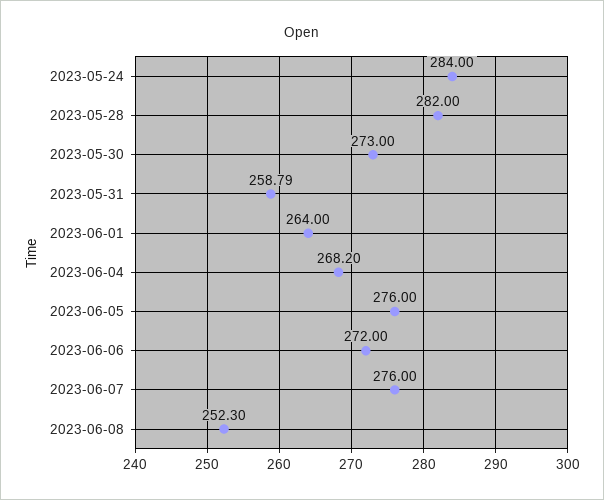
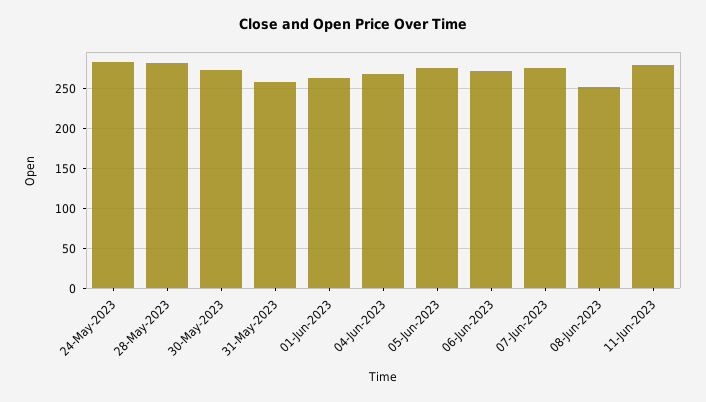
11-Jun-2023: none -> 280

